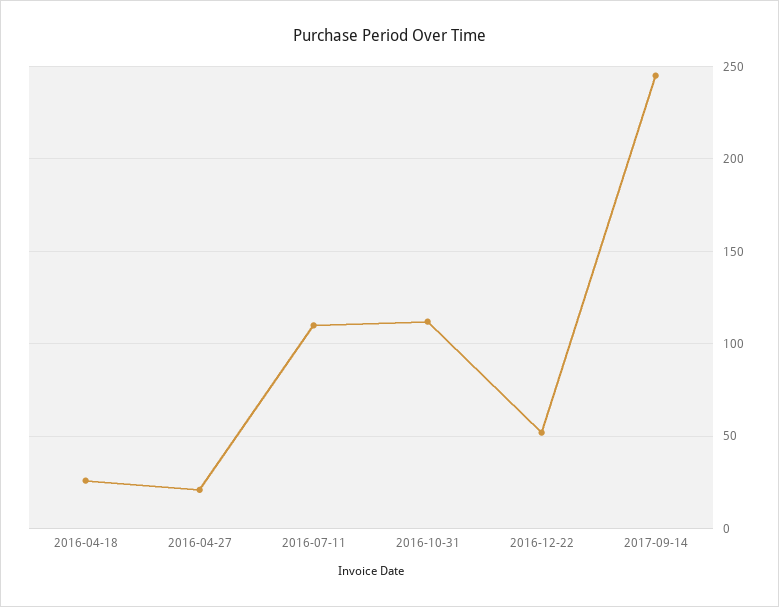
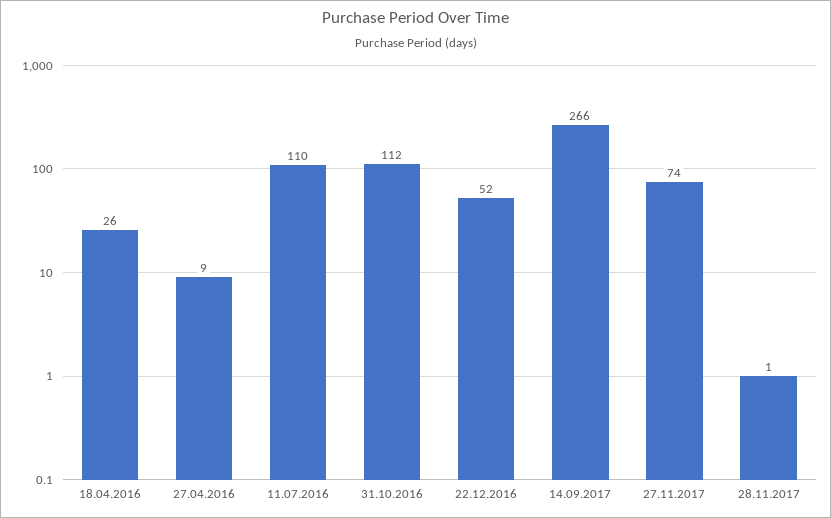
2016-04-27: 20 -> 9
2017-09-14: 245 -> 266
27.11.2017: none -> 74
28.11.2017: none -> 1

